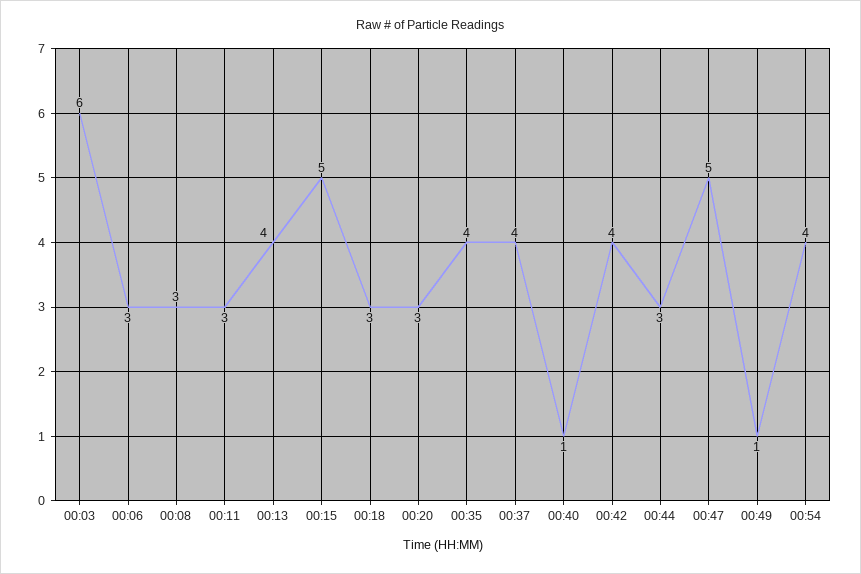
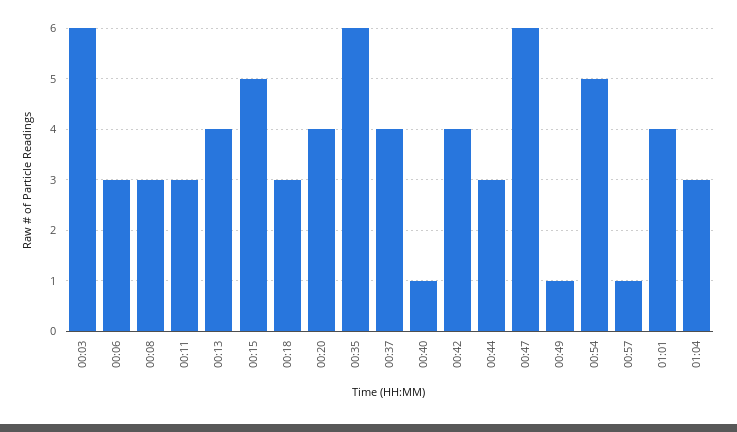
00:20: 3 -> 4
00:35: 4 -> 6
00:47: 5 -> 6
00:54: 4 -> 5
00:57: none -> 1
01:01: none -> 4
01:04: none -> 3

